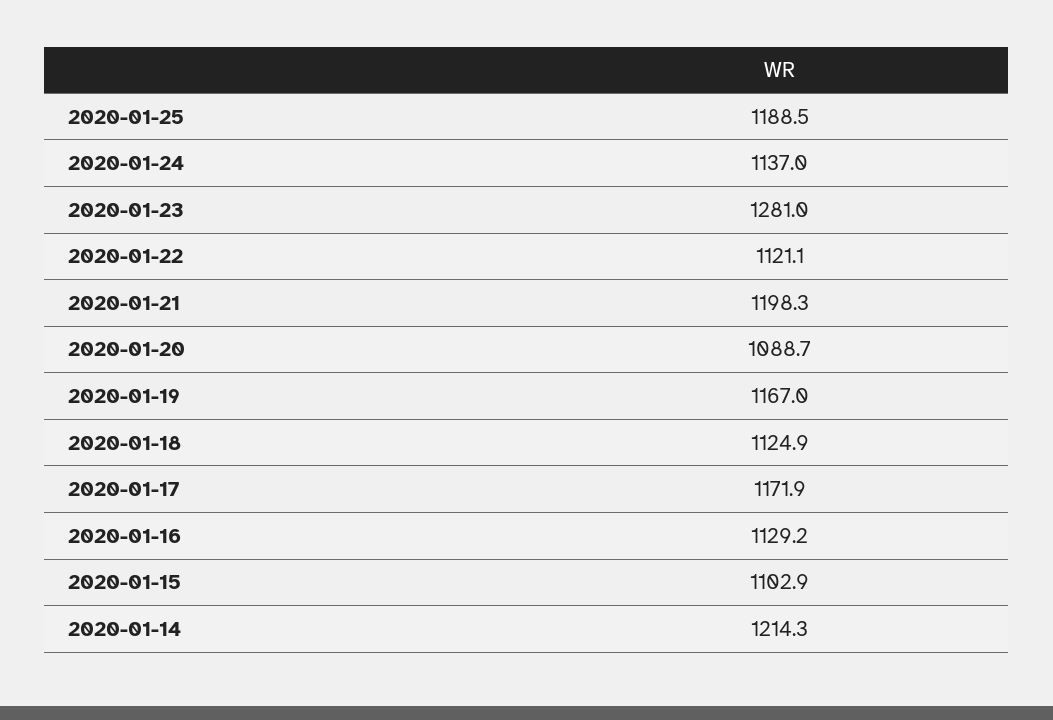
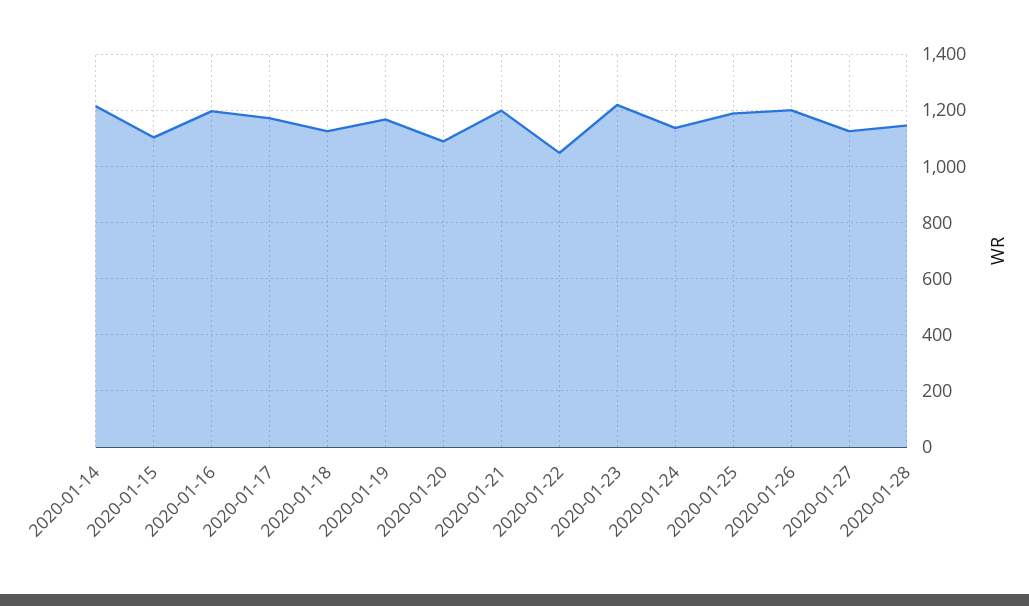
2020-01-23: 1281 -> 1225
2020-01-22: 1121.1 -> 1050
2020-01-16: 1129.2 -> 1200
2020-01-26: none -> 1200
2020-01-27: none -> 1125
2020-01-28: none -> 1150

